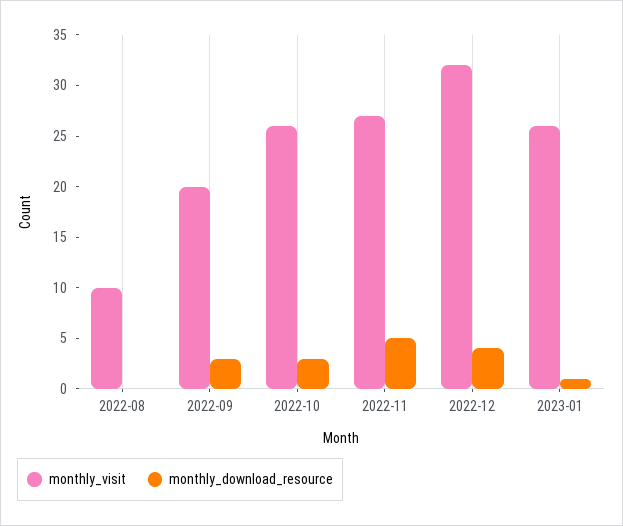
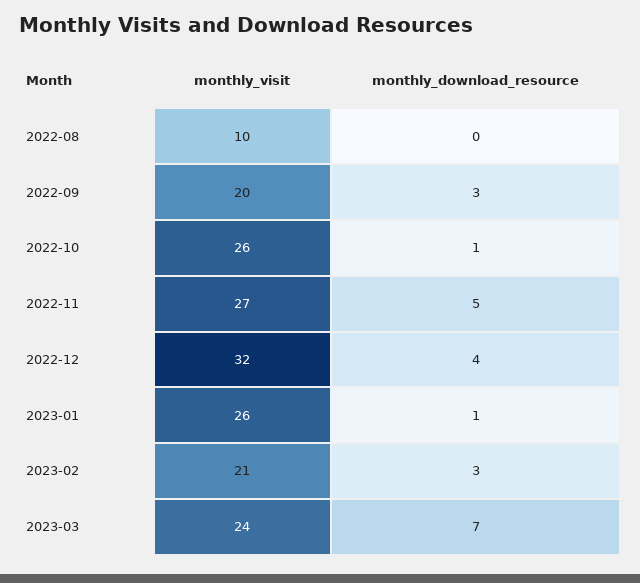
monthly_download_resource, 2022-10: 3 -> 1
monthly_visit, 2023-02: none -> 21
monthly_download_resource, 2023-02: none -> 3
monthly_visit, 2023-03: none -> 24
monthly_download_resource, 2023-03: none -> 7

